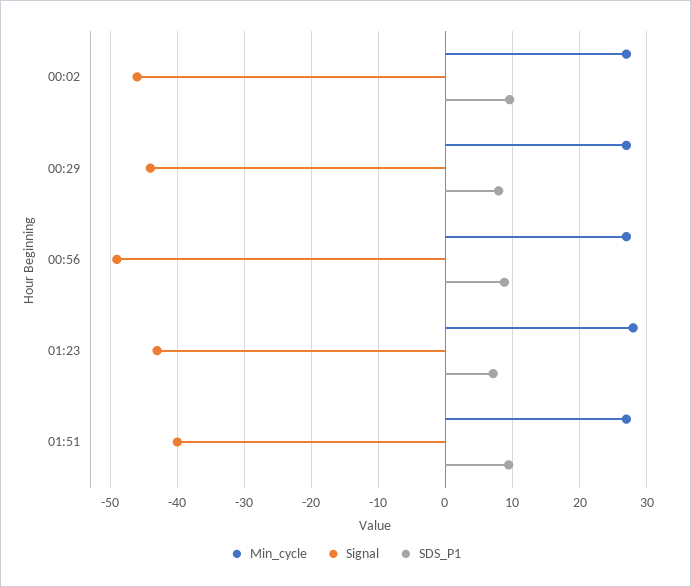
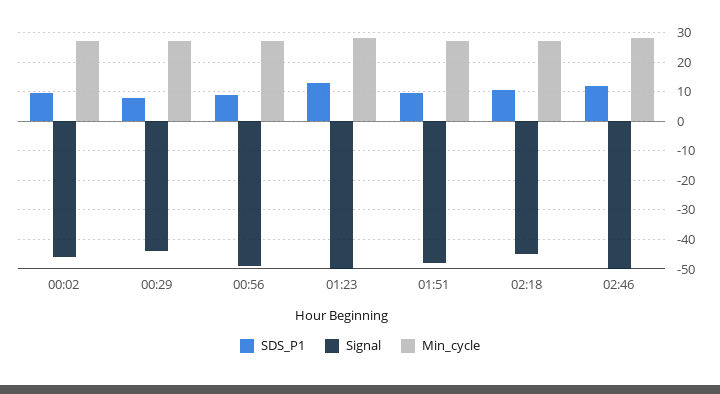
Signal, 01:23: -43 -> -50
SDS_P1, 01:23: 7 -> 12.5
Signal, 01:51: -40 -> -47.5
SDS_P1, 02:18: none -> 10
Signal, 02:18: none -> -45
Min_cycle, 02:18: none -> 27.5
SDS_P1, 02:46: none -> 12.5
Signal, 02:46: none -> -50
Min_cycle, 02:46: none -> 27.5

